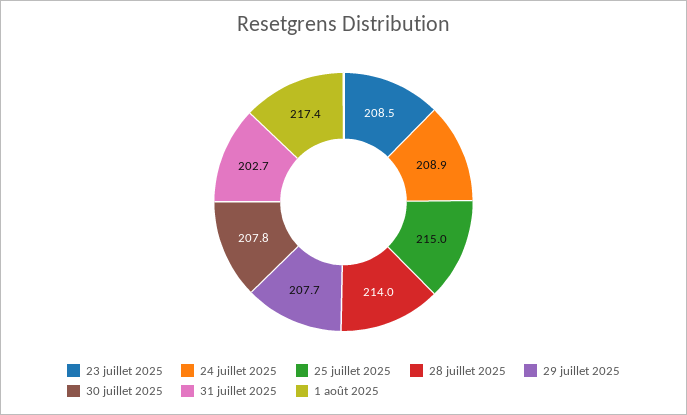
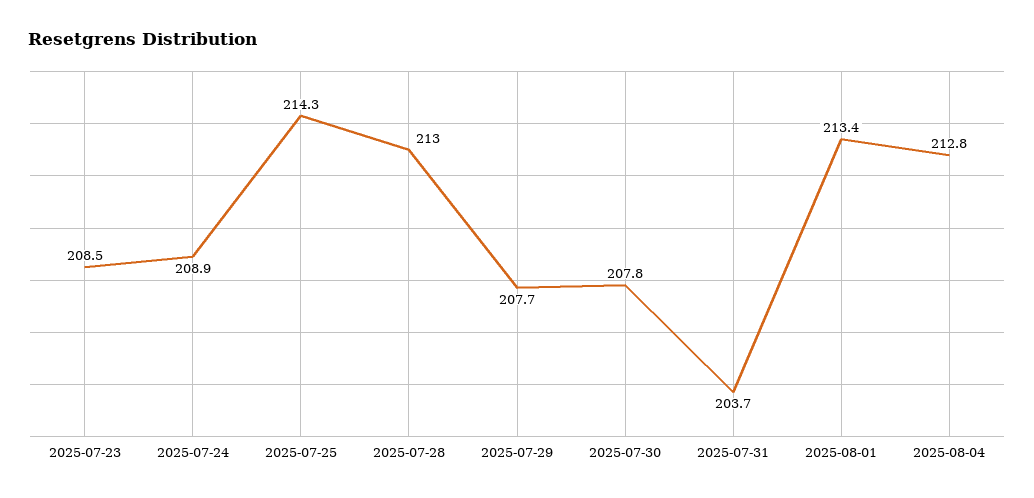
25 juillet 2025: 215 -> 214.3
28 juillet 2025: 214 -> 213
31 juillet 2025: 202.7 -> 203.7
1 août 2025: 217.4 -> 213.4
2025-08-04: none -> 212.8

